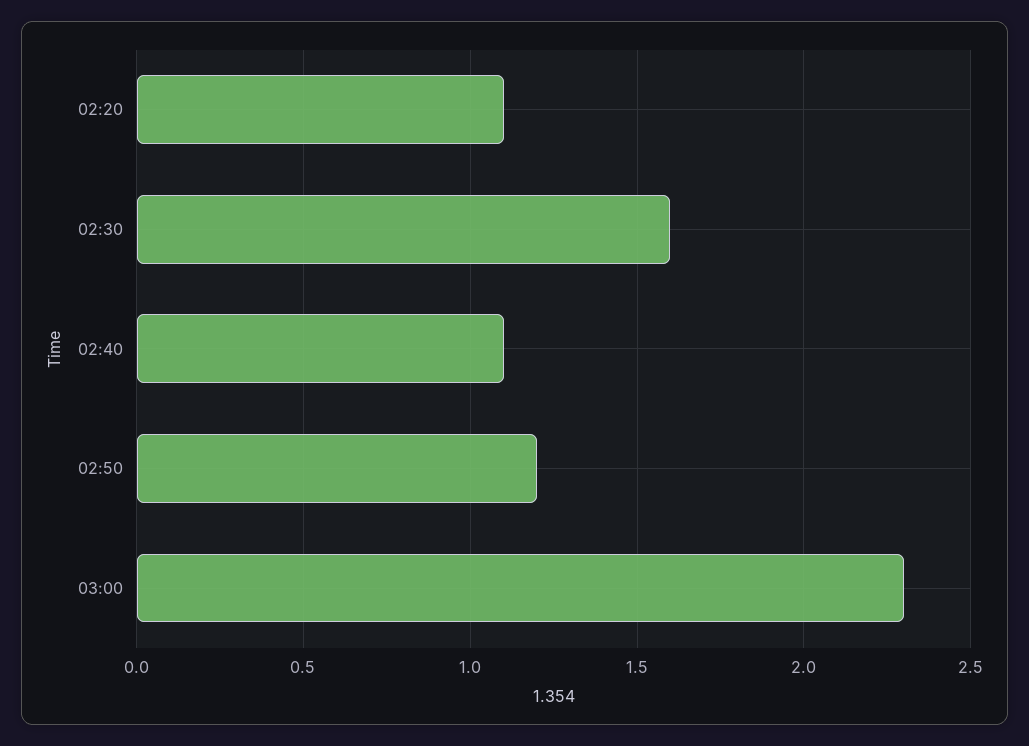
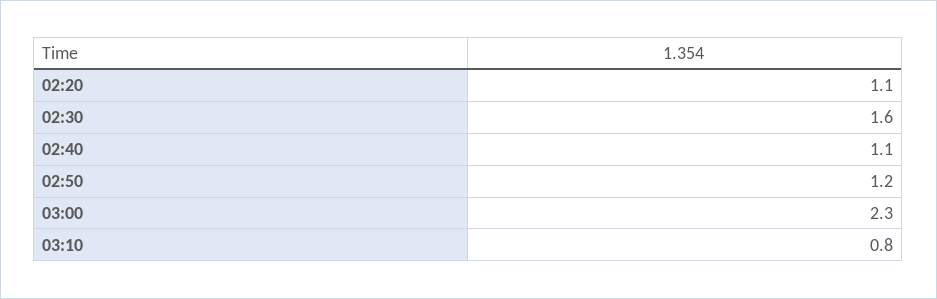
03:10: none -> 0.8

